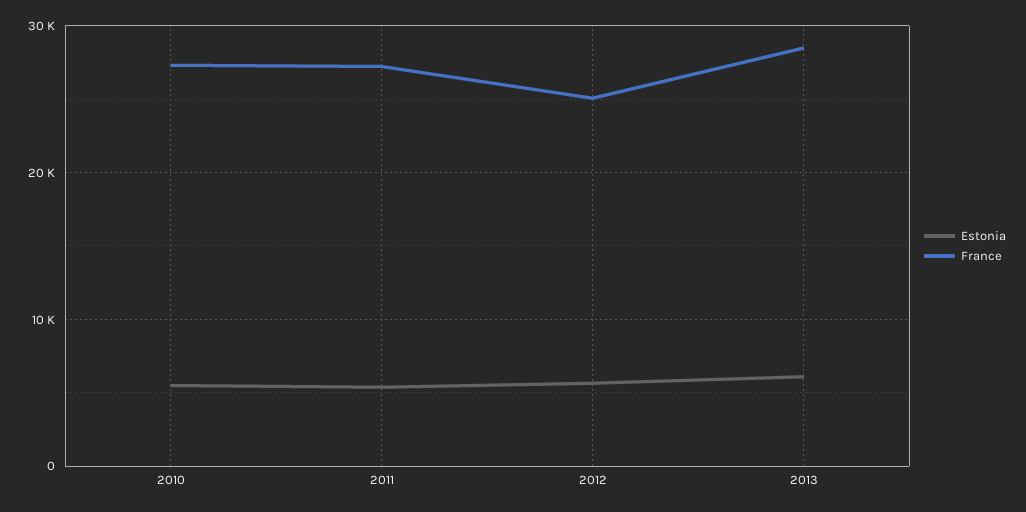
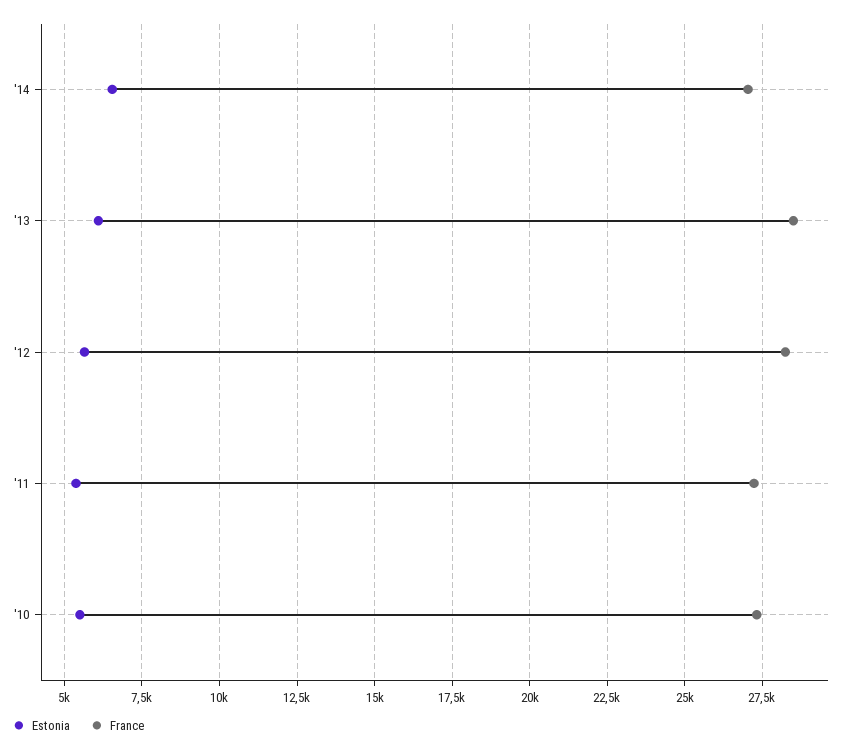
France, 2012: 25000 -> 28250
Estonia, '14: none -> 6500
France, '14: none -> 27000

